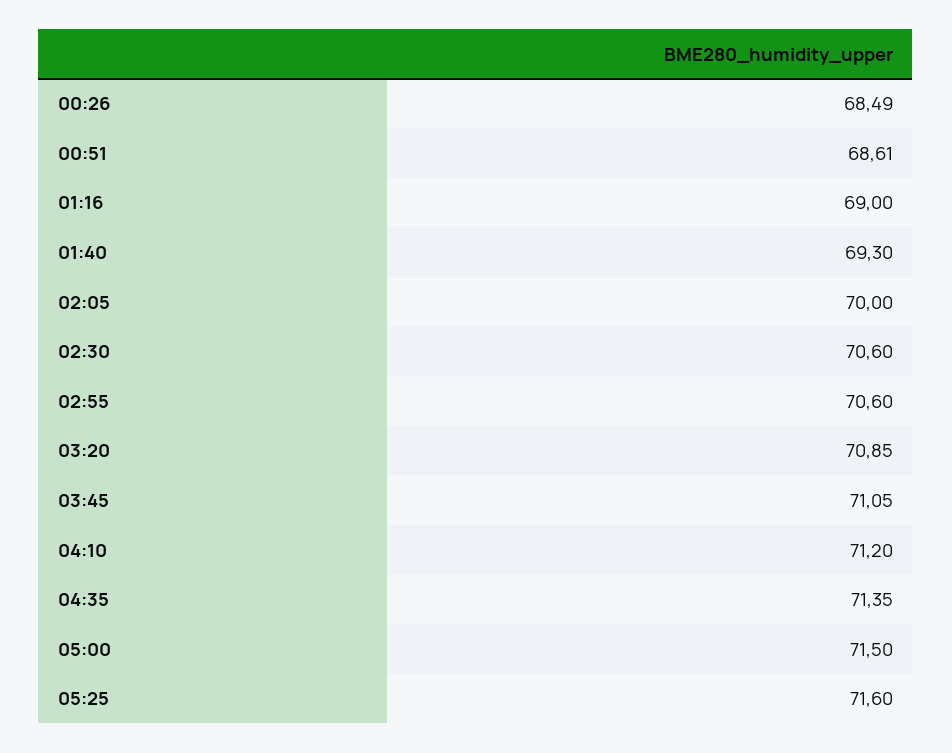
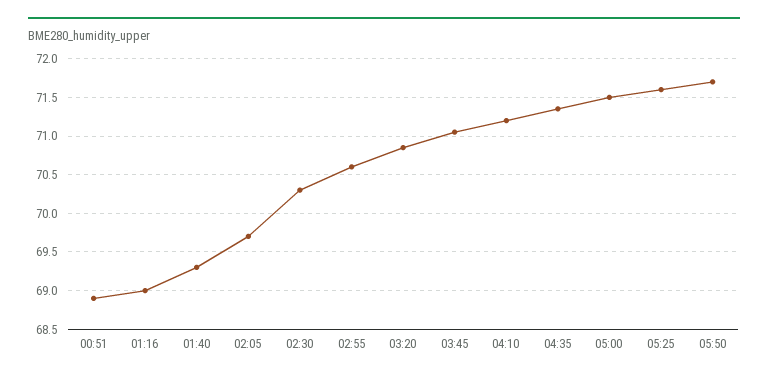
00:26: 68.49 -> none
00:51: 68.61 -> 68.9
02:05: 70 -> 69.7
02:30: 70.6 -> 70.3
05:50: none -> 71.7

